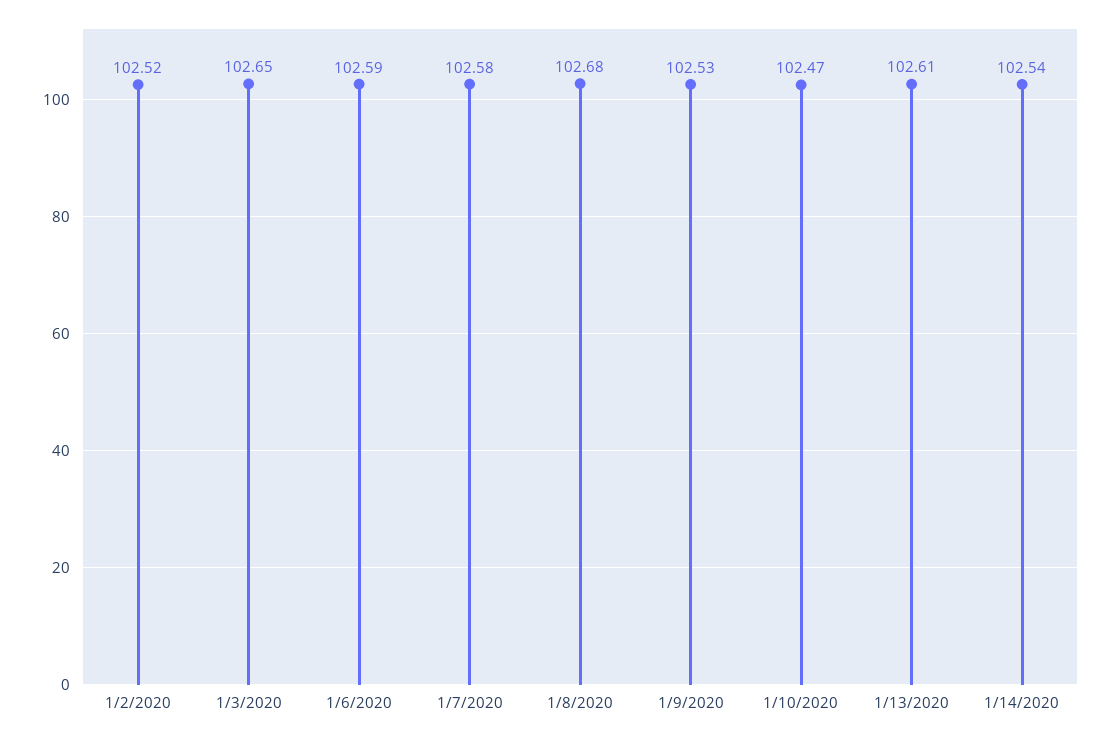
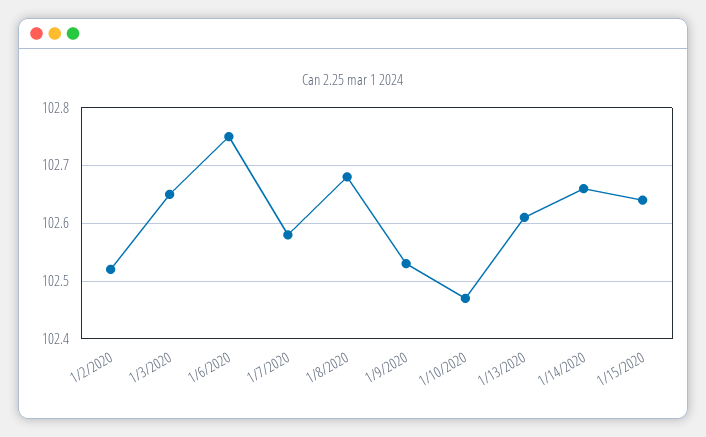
1/6/2020: 102.59 -> 102.75
1/14/2020: 102.54 -> 102.65
1/15/2020: none -> 102.65

